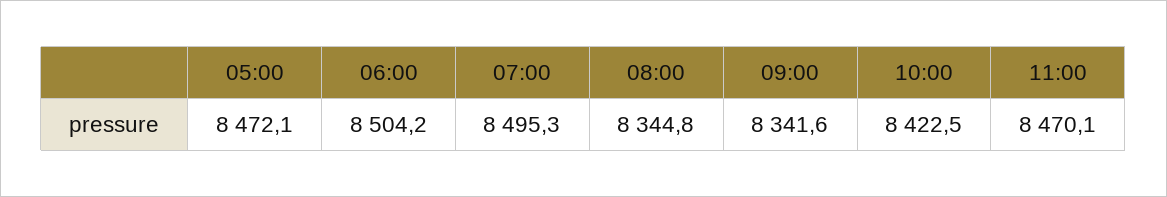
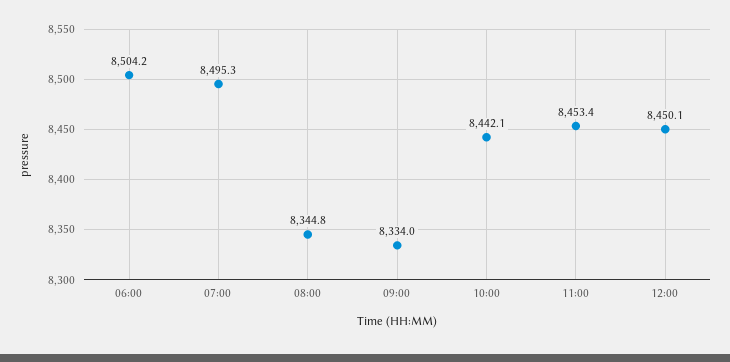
05:00: 8472.1 -> none
09:00: 8341.6 -> 8334
10:00: 8422.5 -> 8442.1
11:00: 8470.1 -> 8453.4
12:00: none -> 8450.1

